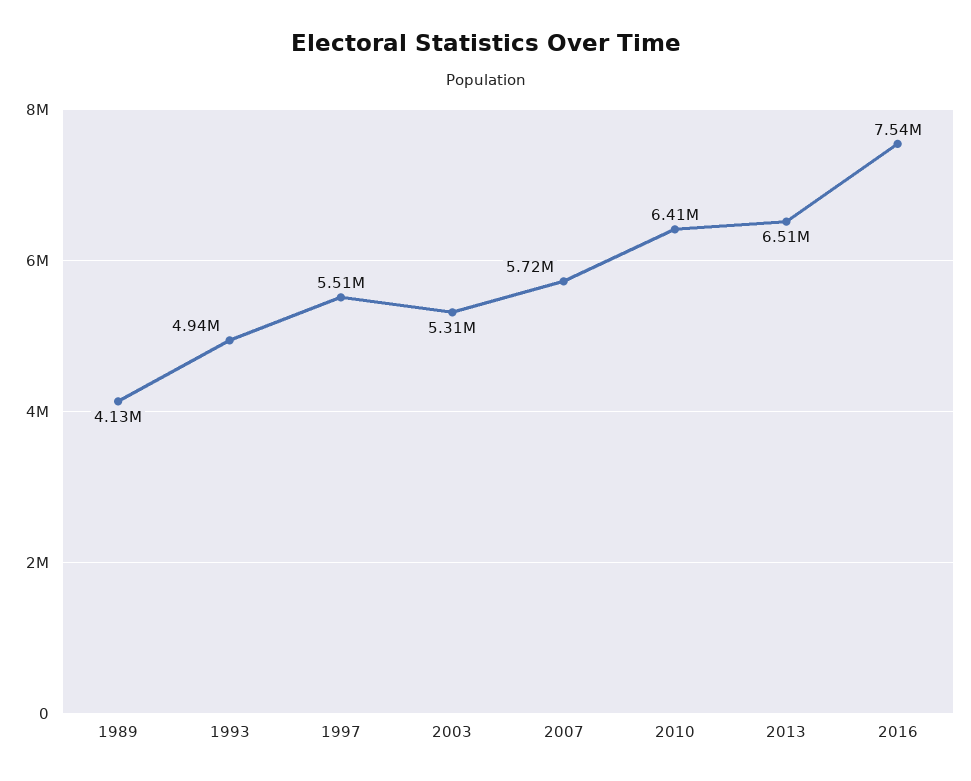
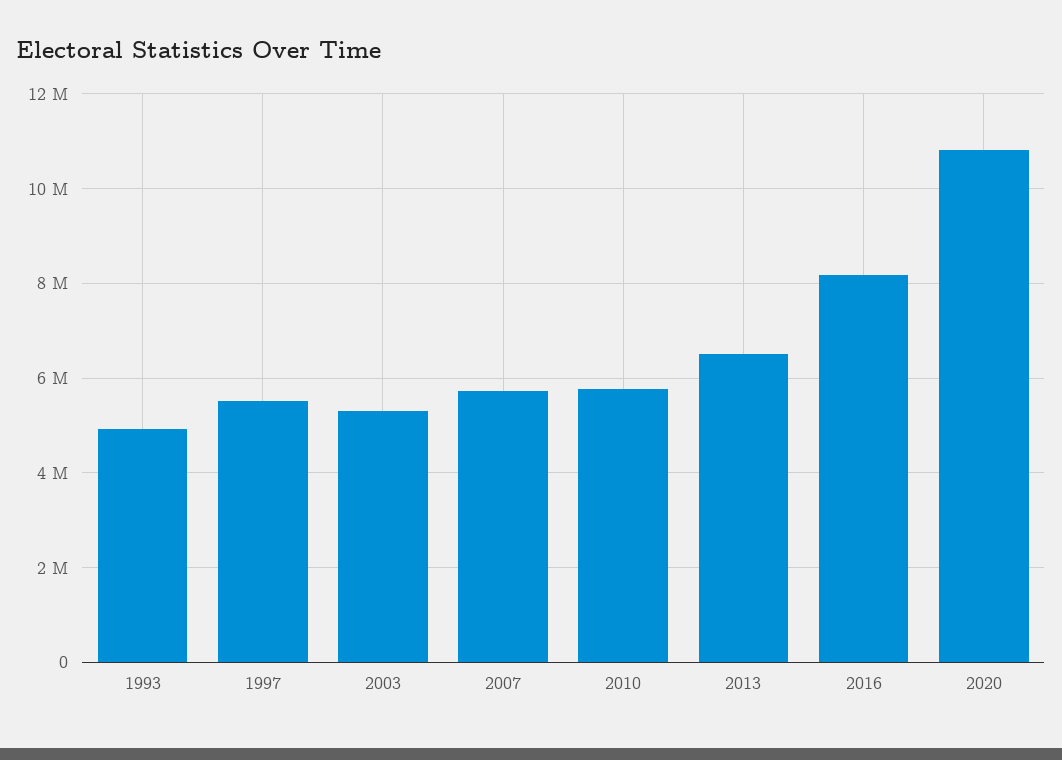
1989: 4130000 -> none
2010: 6410000 -> 5800000
2016: 7540000 -> 8200000
2020: none -> 10800000

